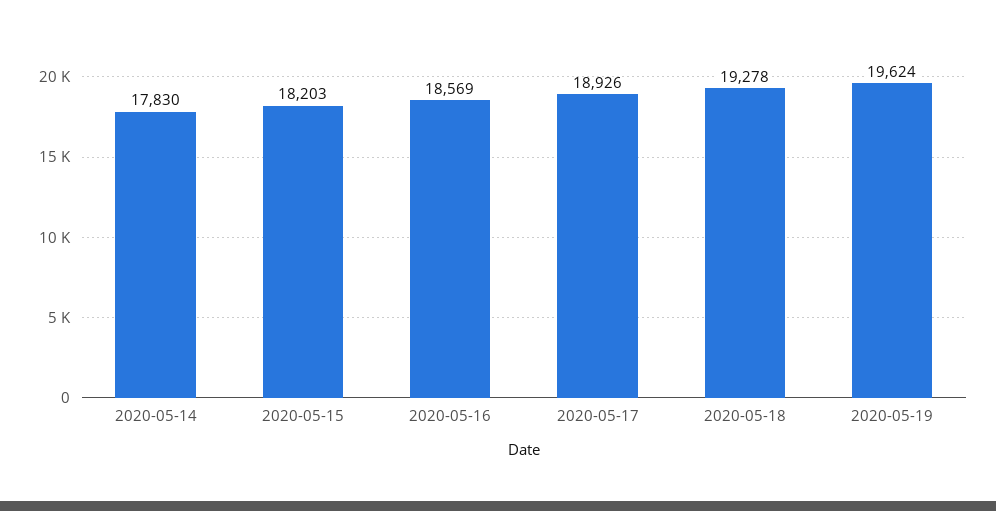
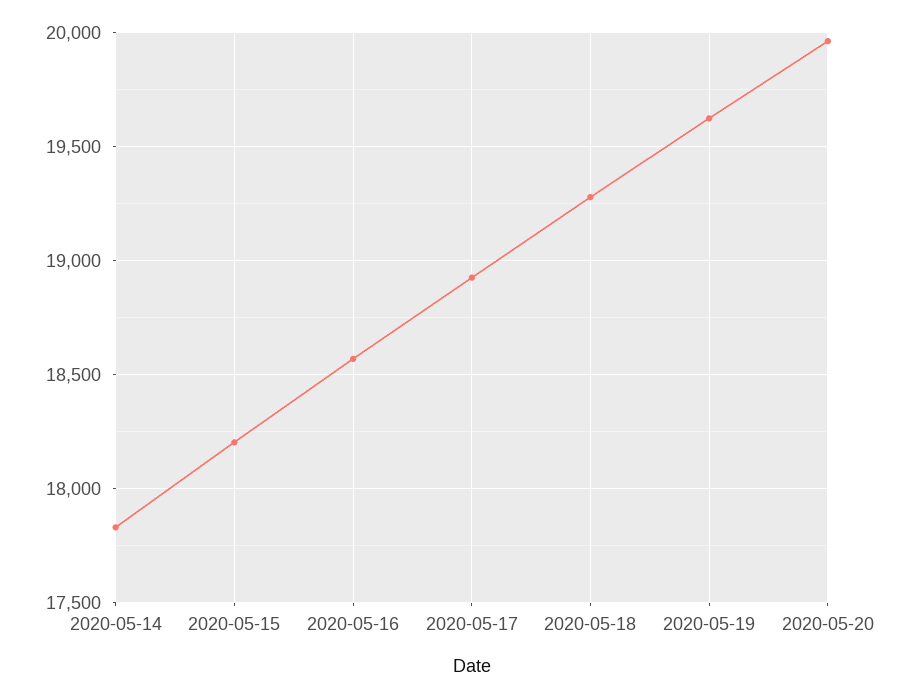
2020-05-20: none -> 19950

